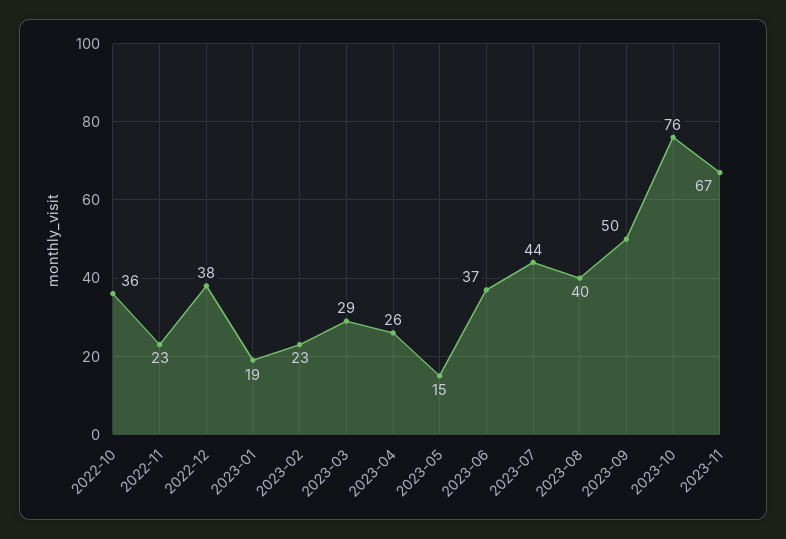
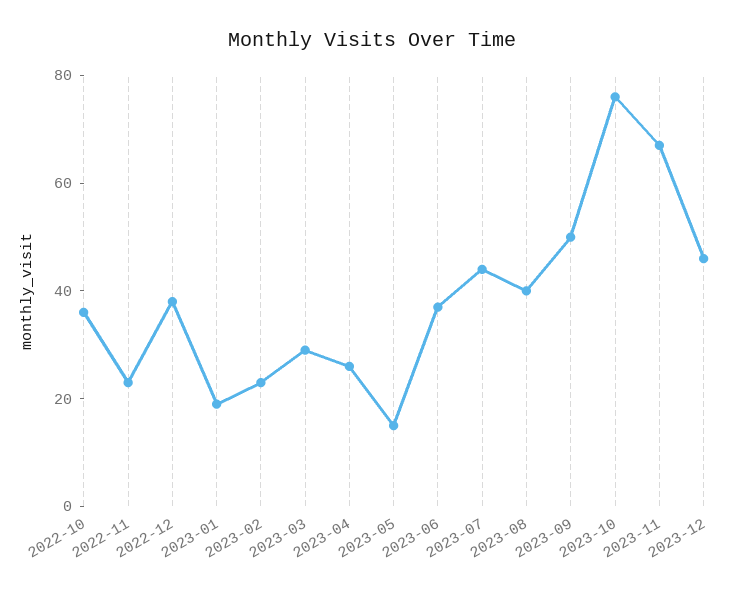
2023-12: none -> 45

